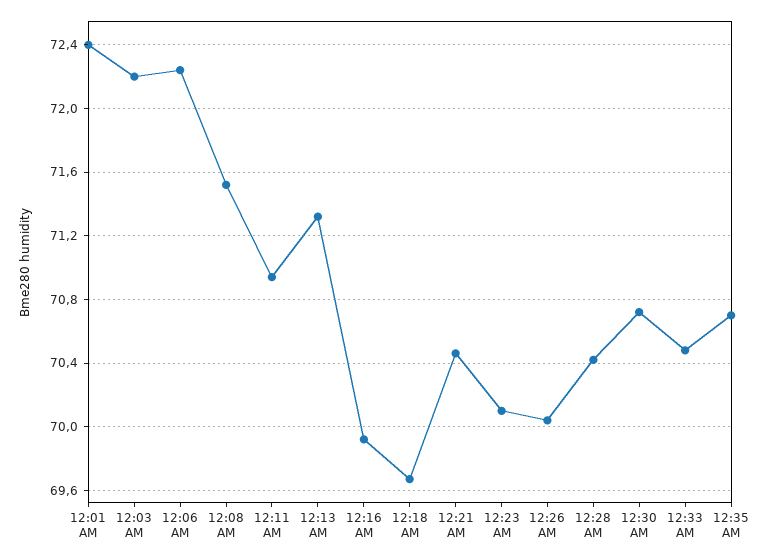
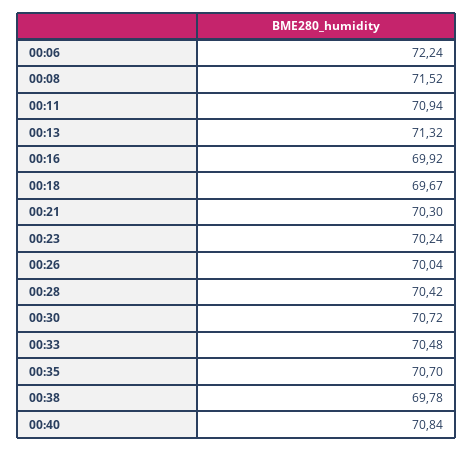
12:01 AM: 72.4 -> none
12:03 AM: 72.2 -> none
12:21 AM: 70.45 -> 70.3
12:23 AM: 70.1 -> 70.24
00:38: none -> 69.78
00:40: none -> 70.84

